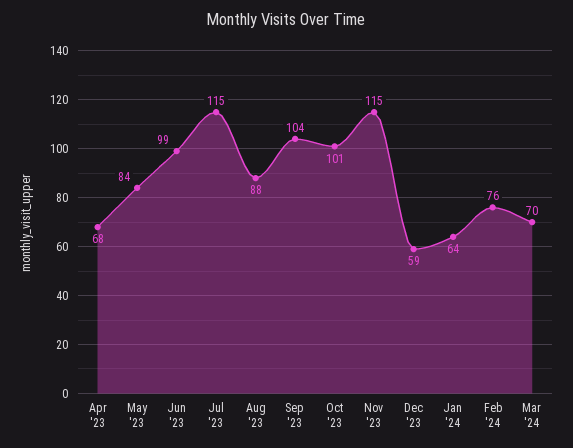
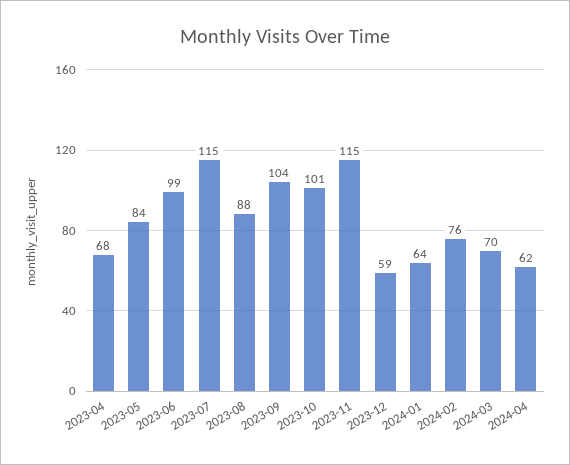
2024-04: none -> 62

